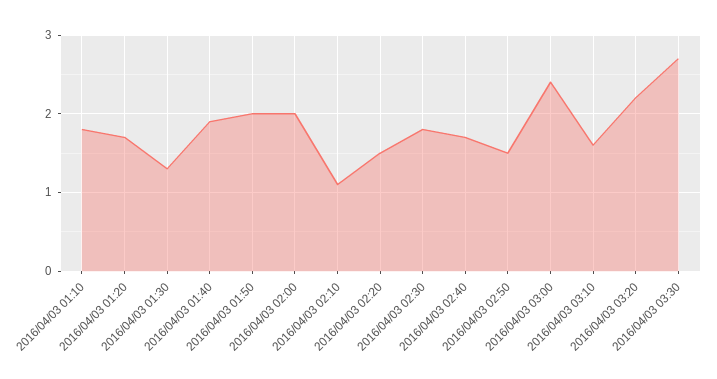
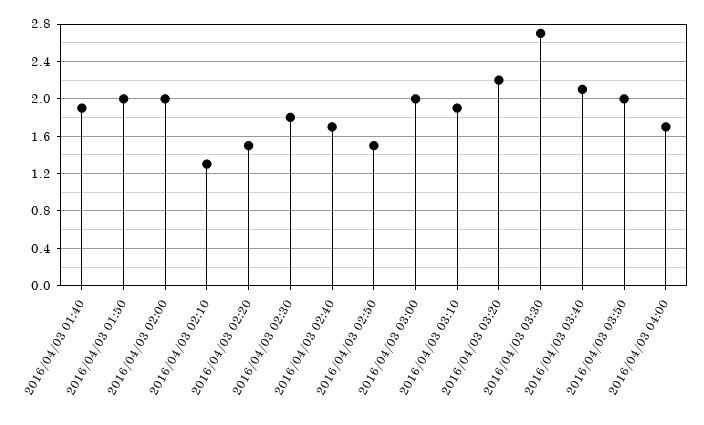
2016/04/03 01:10: 1.8 -> none
2016/04/03 01:20: 1.7 -> none
2016/04/03 01:30: 1.3 -> none
2016/04/03 02:10: 1.1 -> 1.3
2016/04/03 03:00: 2.4 -> 2
2016/04/03 03:10: 1.6 -> 1.9
2016/04/03 03:40: none -> 2.1
2016/04/03 03:50: none -> 2
2016/04/03 04:00: none -> 1.7

